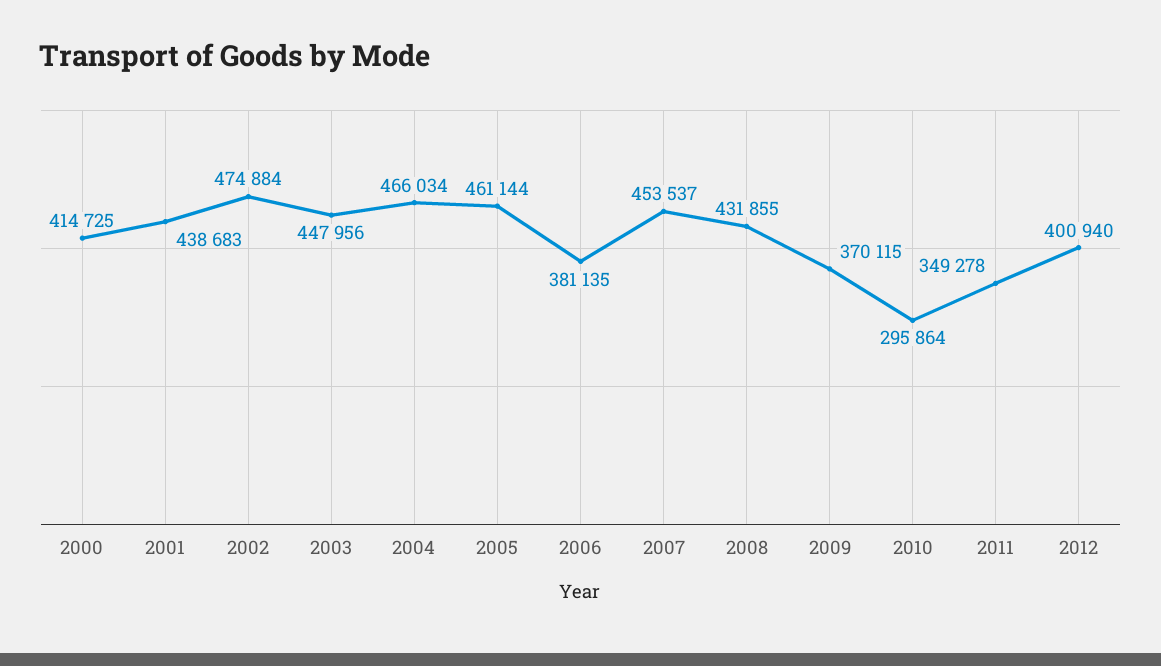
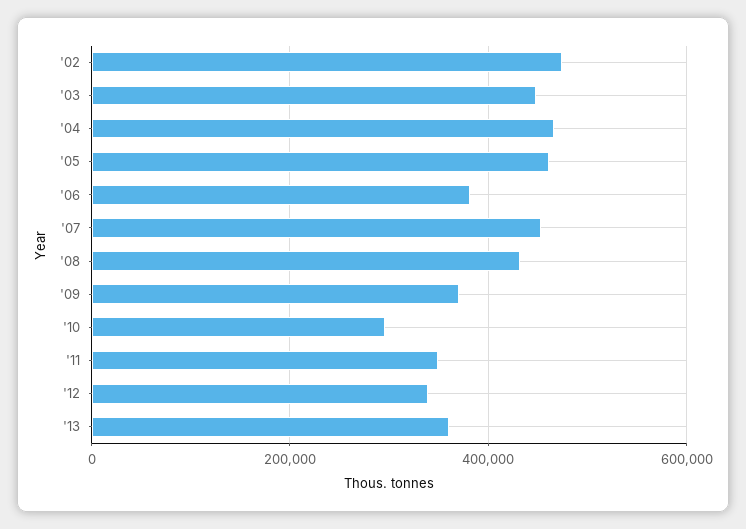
2000: 414725 -> none
2001: 438683 -> none
2012: 400940 -> 340000
'13: none -> 360000

